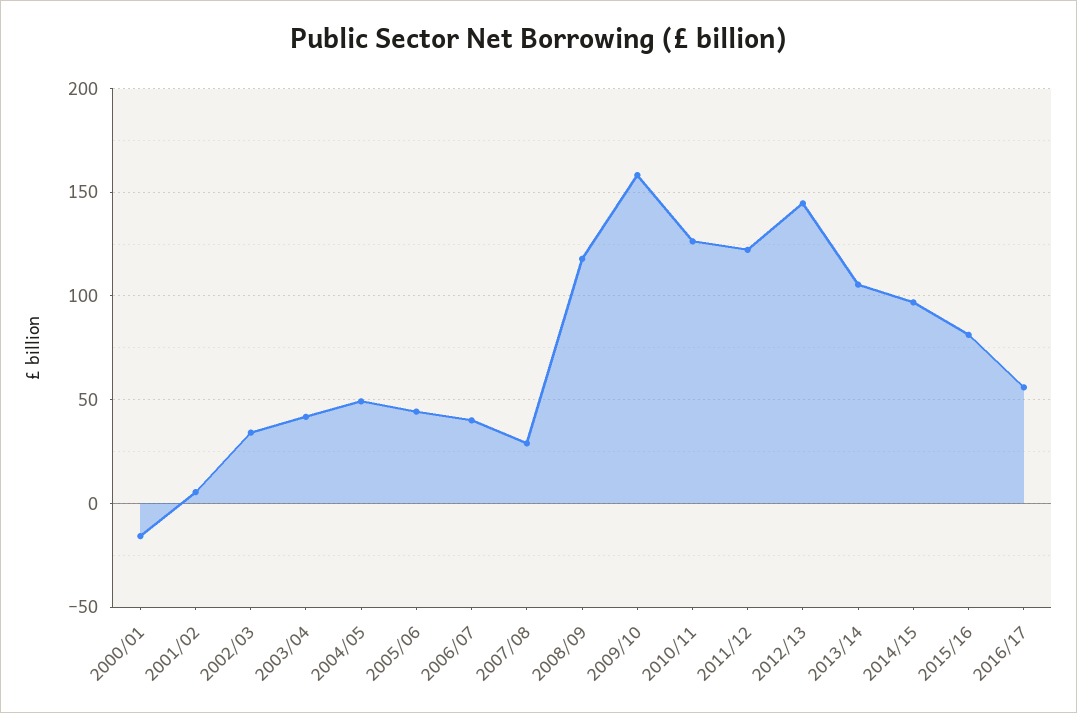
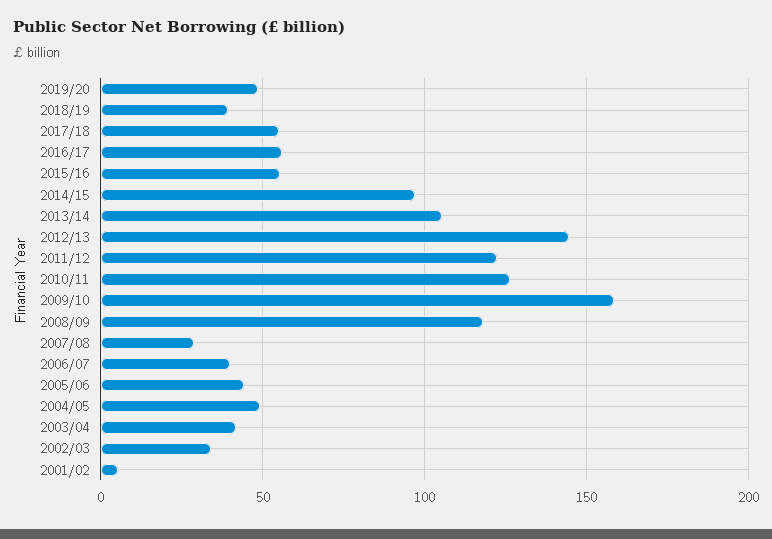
2000/01: -15 -> none
2015/16: 80 -> 55
2019/20: none -> 50
2018/19: none -> 40
2017/18: none -> 55

